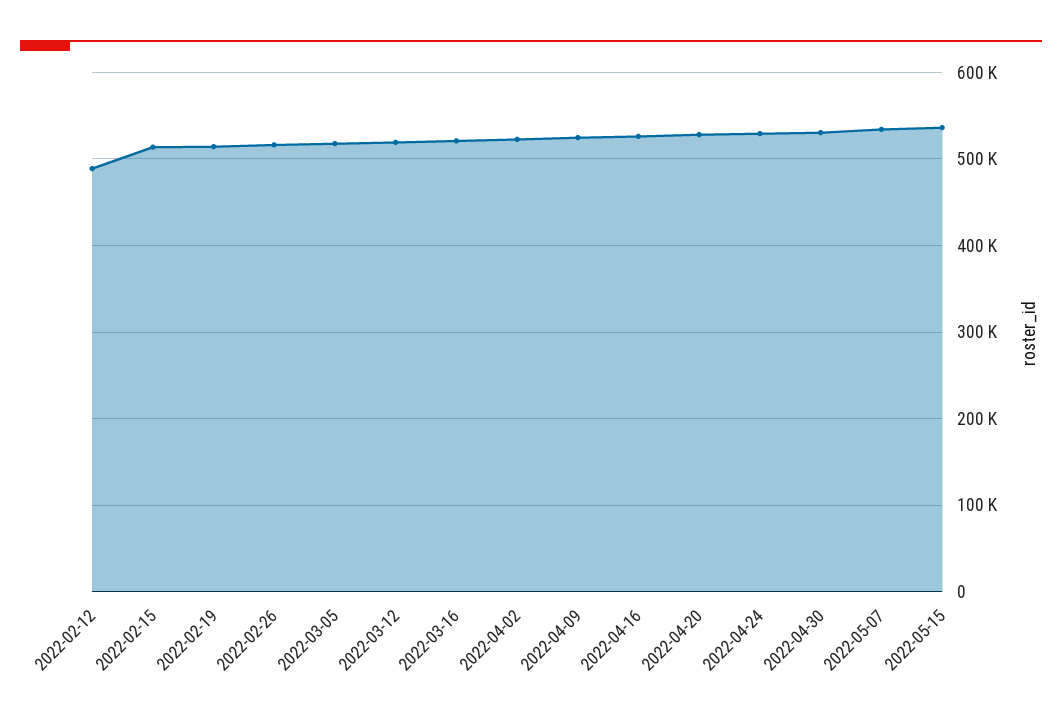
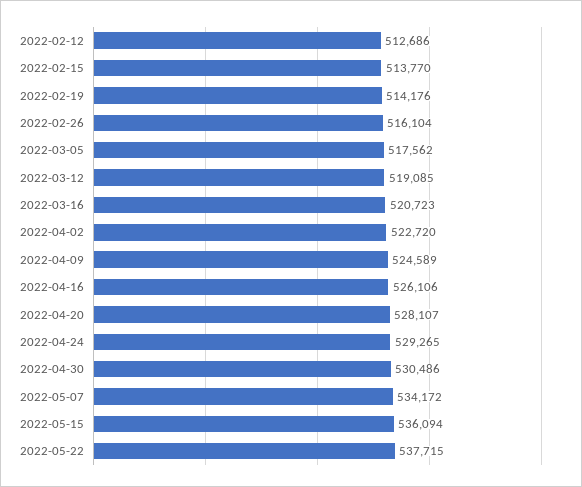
2022-02-12: 490000 -> 512686
2022-05-22: none -> 537715

